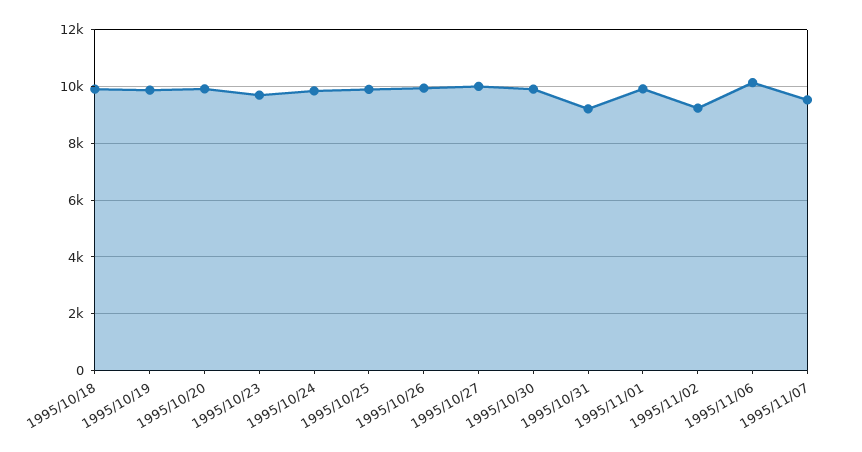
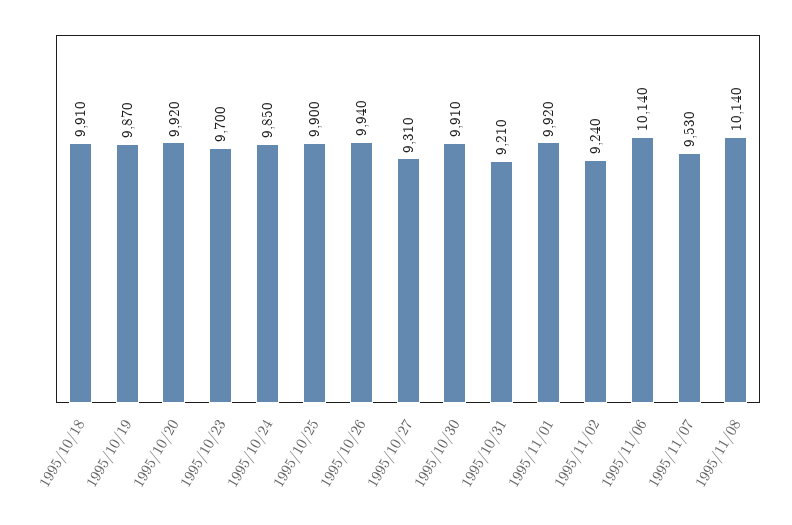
1995/10/27: 10000 -> 9310
1995/11/08: none -> 10140

